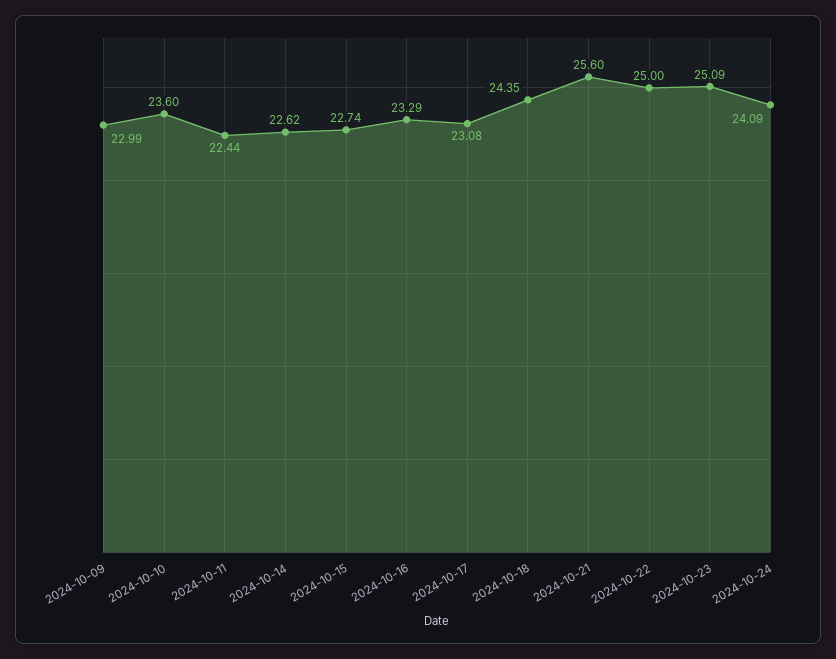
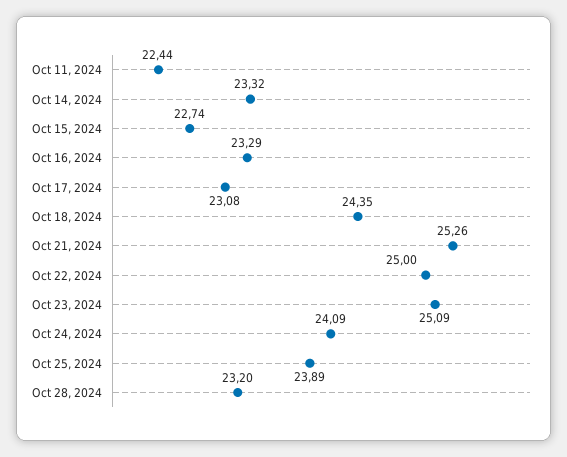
2024-10-09: 22.99 -> none
2024-10-10: 23.6 -> none
2024-10-14: 22.62 -> 23.32
2024-10-21: 25.6 -> 25.26
Oct 25, 2024: none -> 23.89
Oct 28, 2024: none -> 23.2

